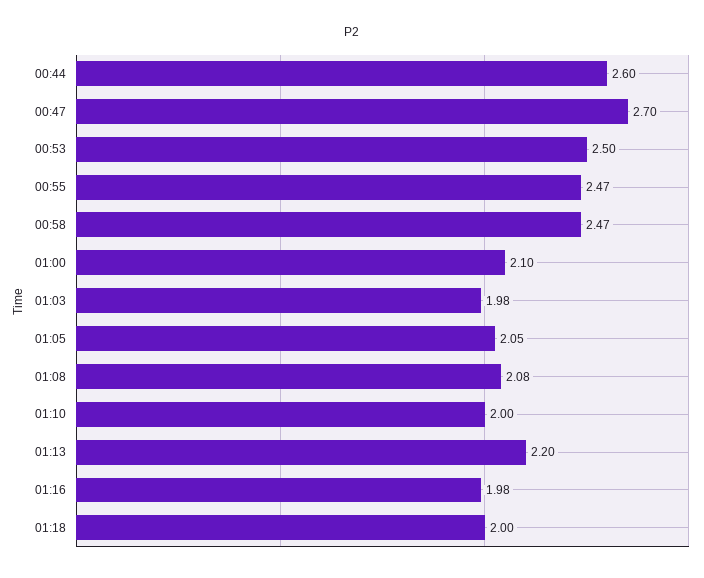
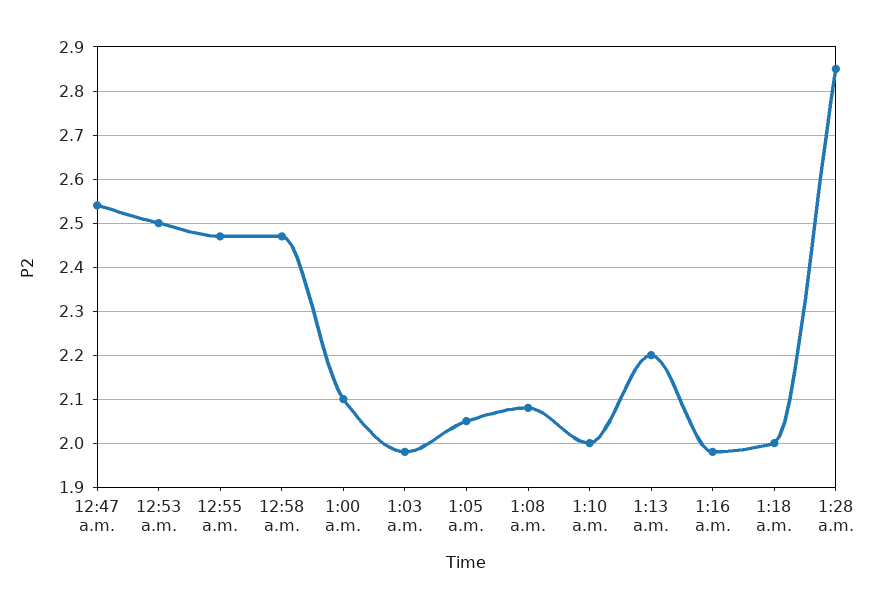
00:44: 2.6 -> none
00:47: 2.7 -> 2.55
1:28 a.m.: none -> 2.85

